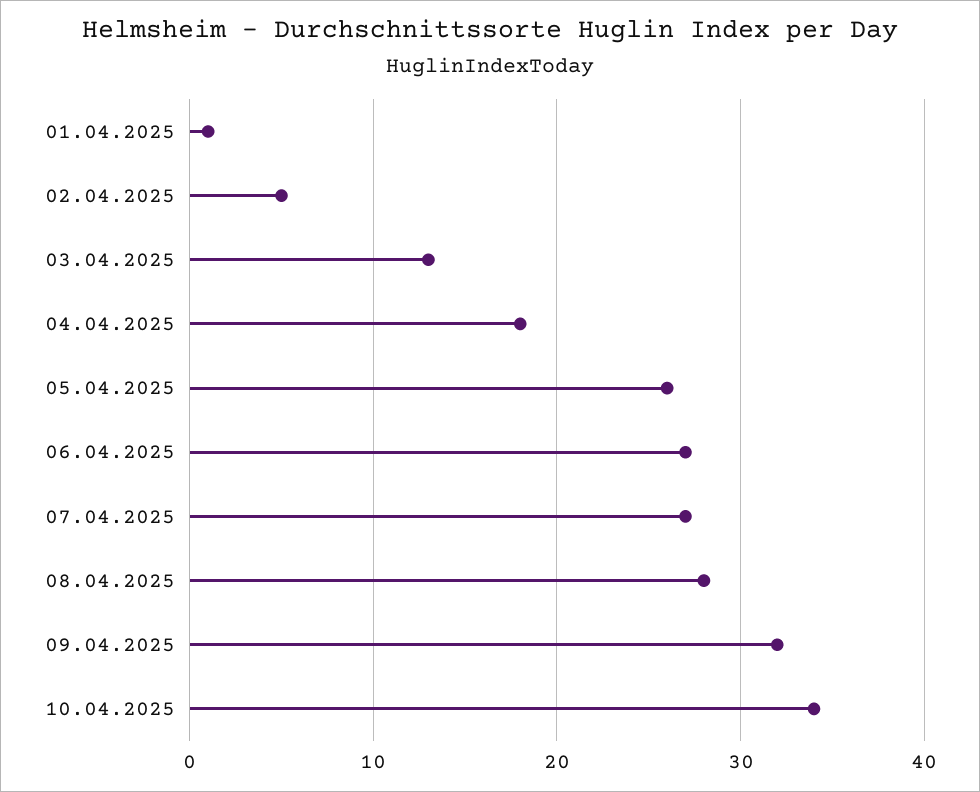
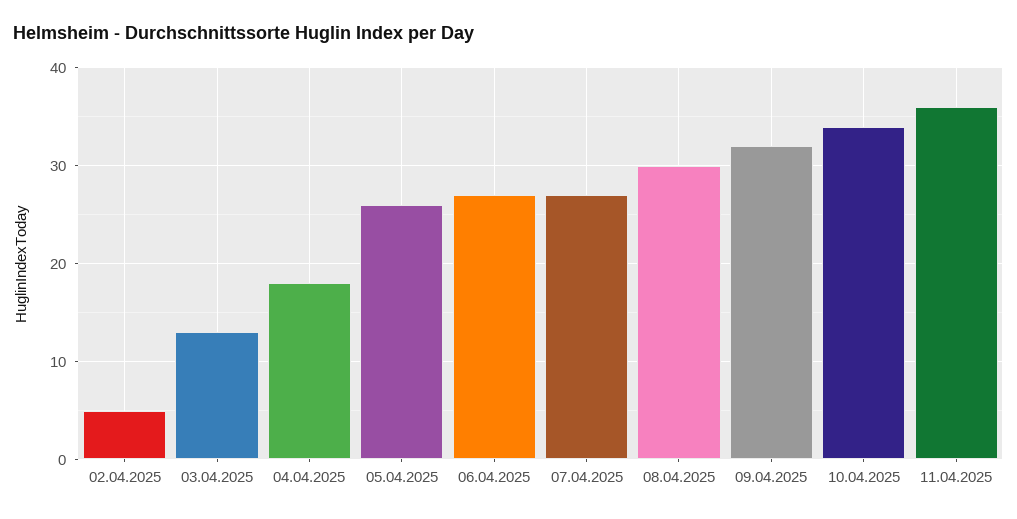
01.04.2025: 1 -> none
08.04.2025: 28 -> 30
11.04.2025: none -> 36

